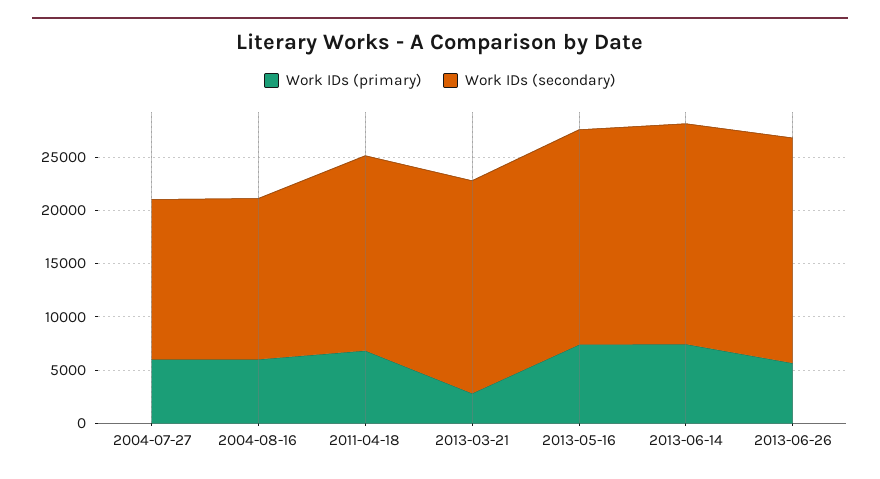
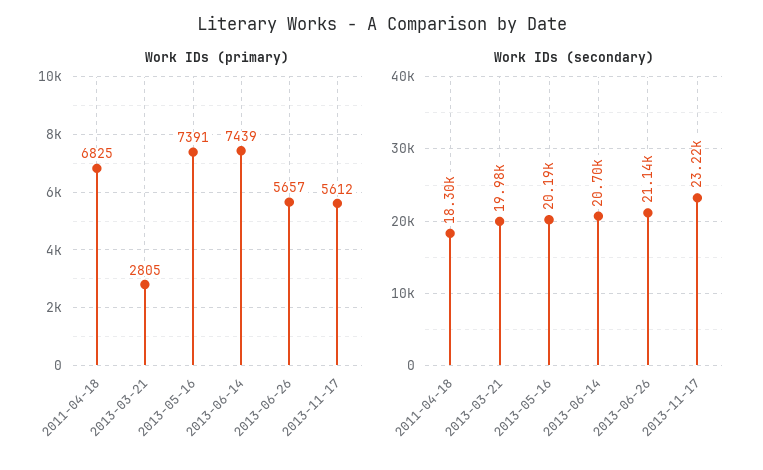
Work IDs (primary), 2004-07-27: 6000 -> none
Work IDs (secondary), 2004-07-27: 15000 -> none
Work IDs (primary), 2004-08-16: 6000 -> none
Work IDs (secondary), 2004-08-16: 15000 -> none
Work IDs (primary), 2013-11-17: none -> 5612
Work IDs (secondary), 2013-11-17: none -> 23220

